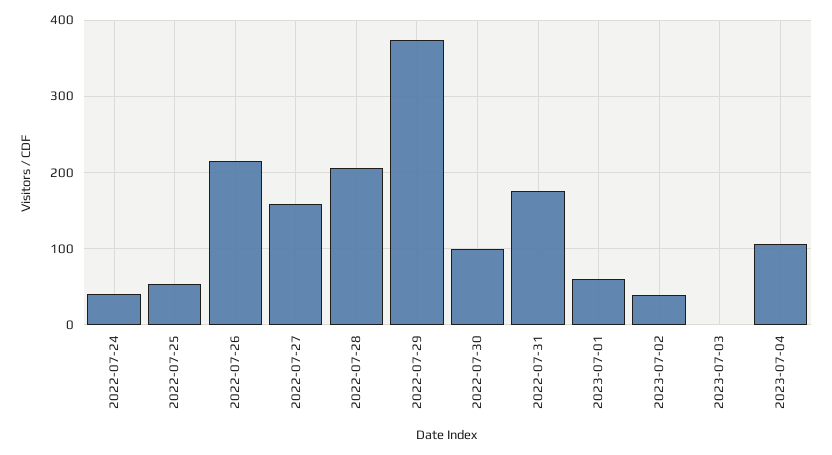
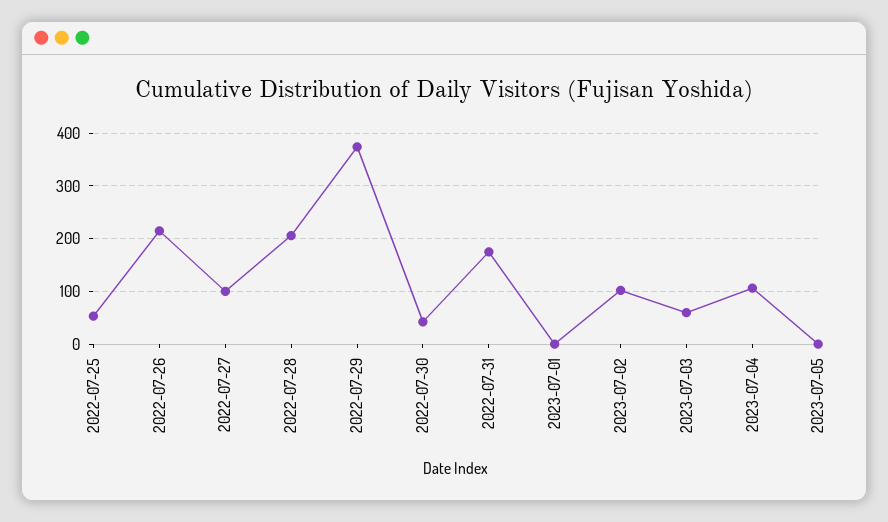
2022-07-24: 40 -> none
2022-07-27: 160 -> 100
2022-07-30: 100 -> 40
2023-07-01: 60 -> 0
2023-07-02: 40 -> 100
2023-07-03: 0 -> 60
2023-07-05: none -> 0

